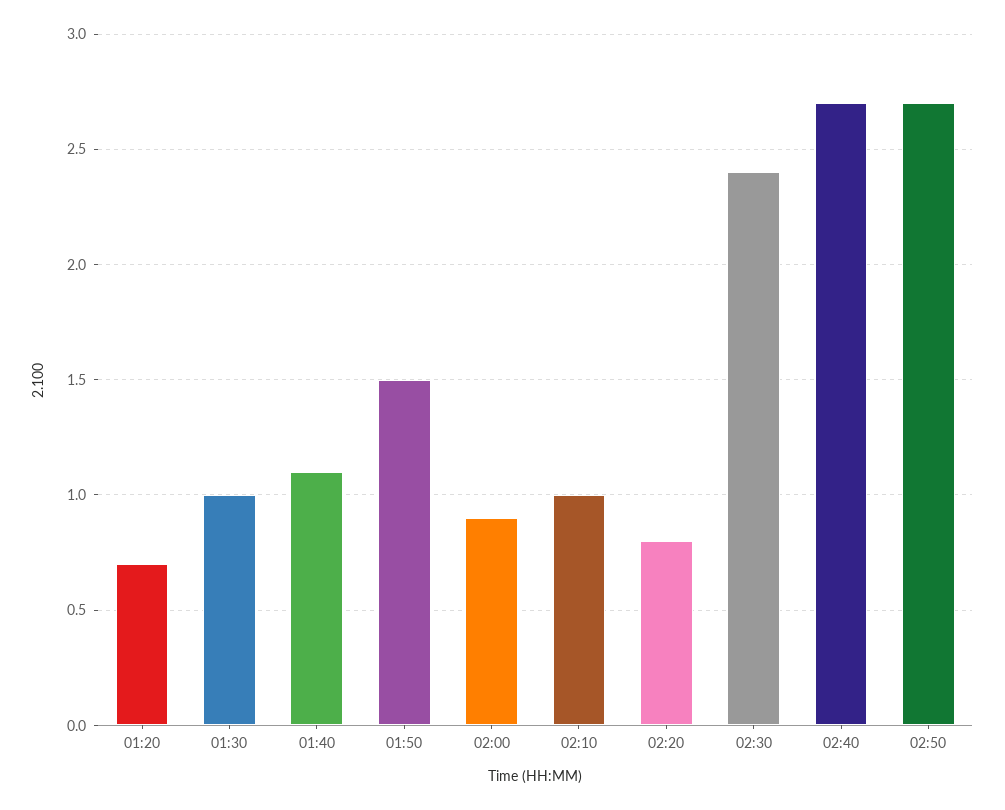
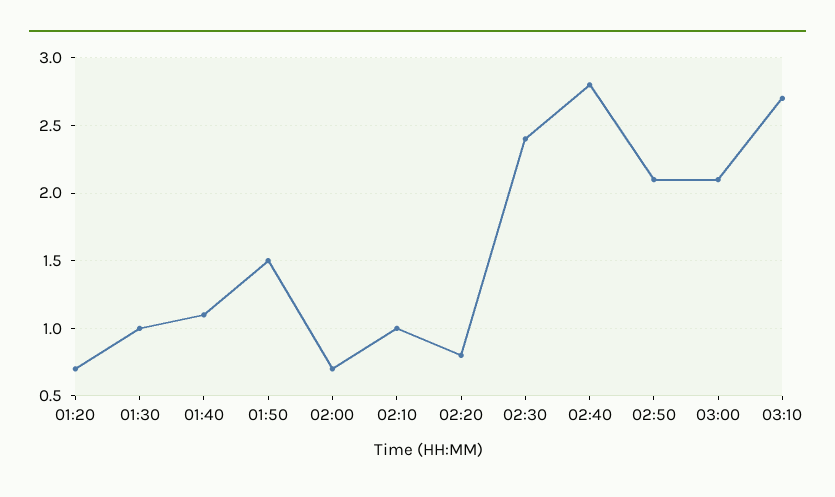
02:00: 0.9 -> 0.7
02:40: 2.7 -> 2.8
02:50: 2.7 -> 2.1
03:00: none -> 2.1
03:10: none -> 2.7

